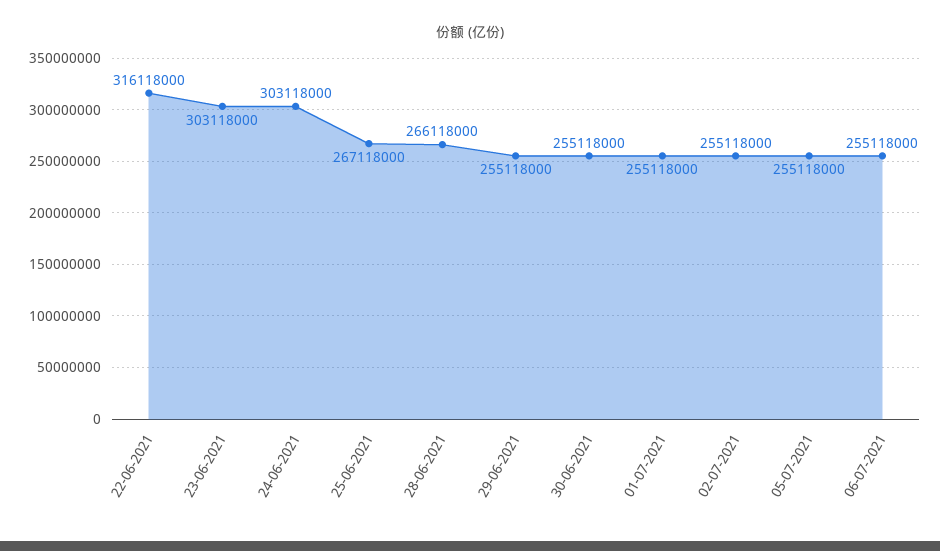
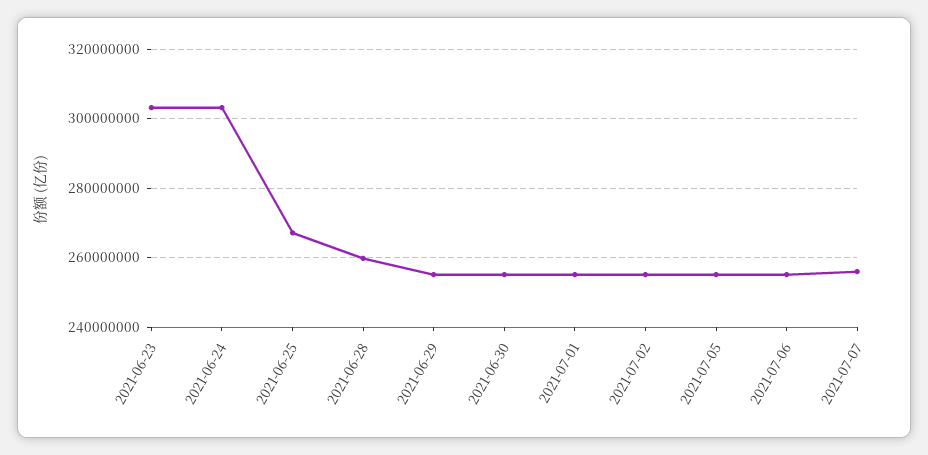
22-06-2021: 316118000 -> none
28-06-2021: 266118000 -> 260000000
2021-07-07: none -> 256000000

